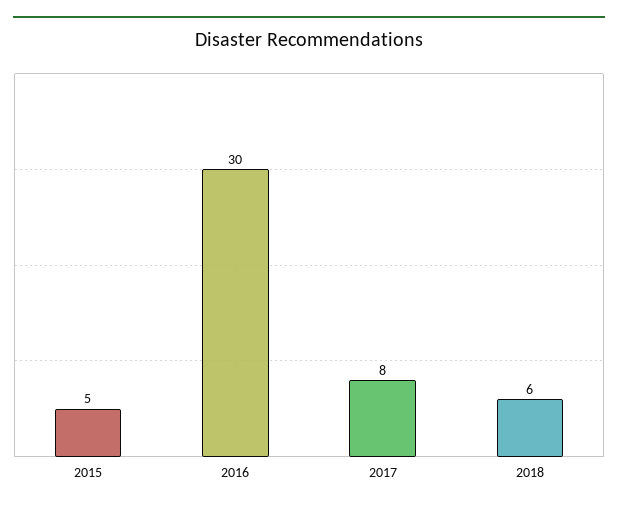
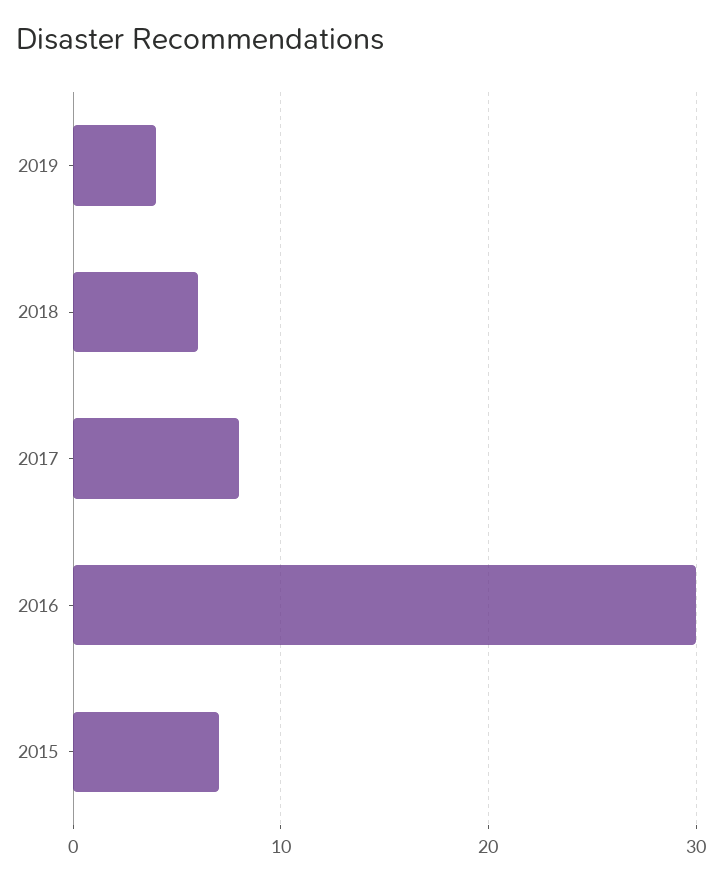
2015: 5 -> 7
2019: none -> 4

